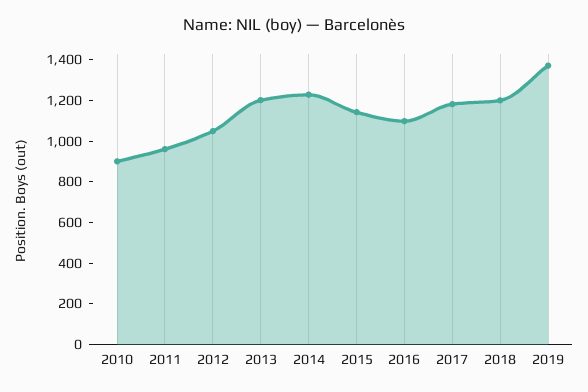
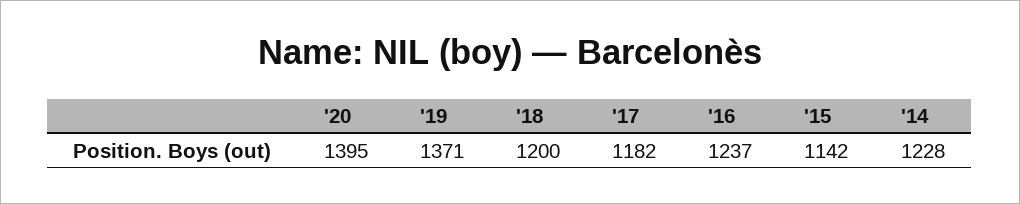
2010: 900 -> none
2011: 950 -> none
2012: 1050 -> none
2013: 1200 -> none
2016: 1100 -> 1237
'20: none -> 1395

